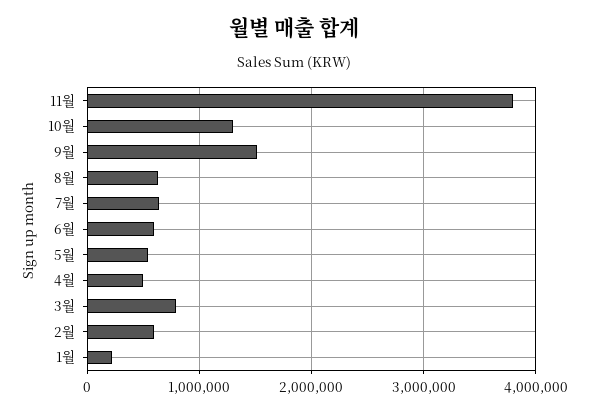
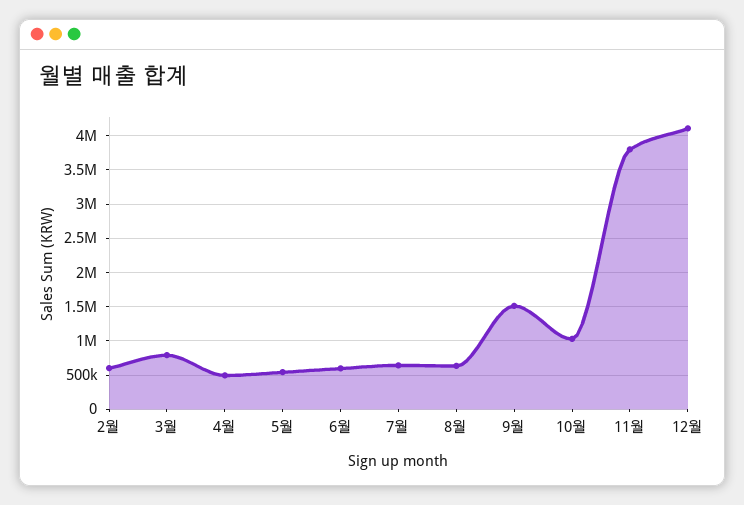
10월: 1300000 -> 1000000
1월: 200000 -> none
12월: none -> 4100000

